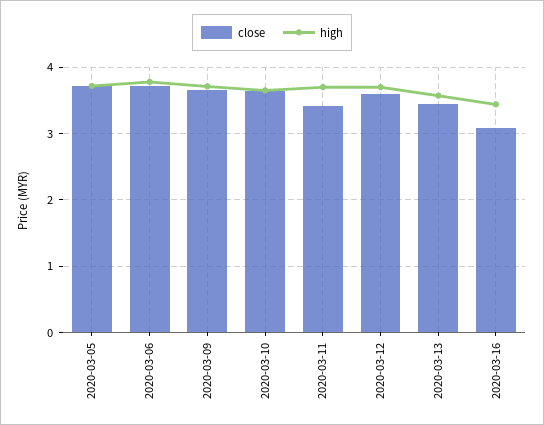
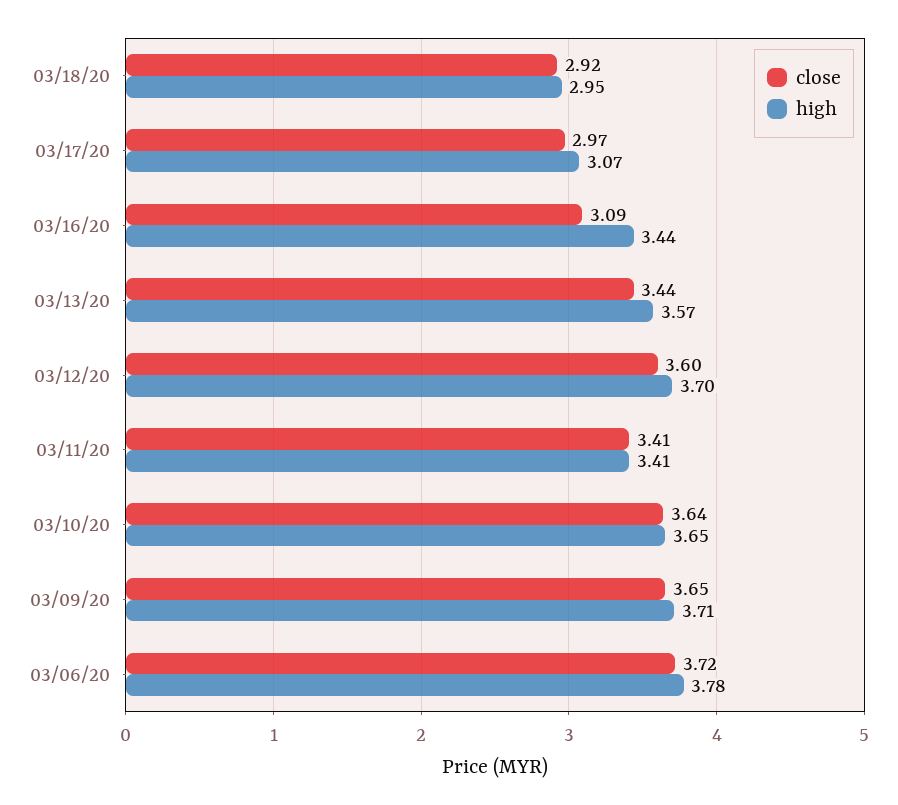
close, 2020-03-05: 3.7 -> none
high, 2020-03-05: 3.7 -> none
high, 2020-03-11: 3.7 -> 3.41
close, 03/18/20: none -> 2.92
high, 03/18/20: none -> 2.95
close, 03/17/20: none -> 2.97
high, 03/17/20: none -> 3.07

